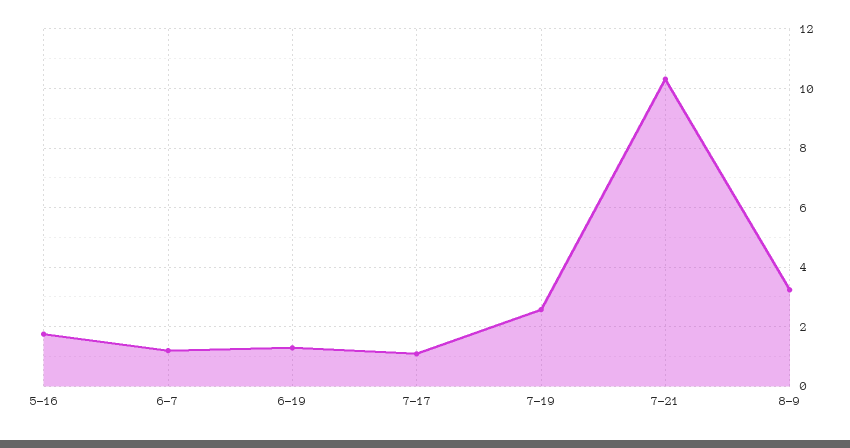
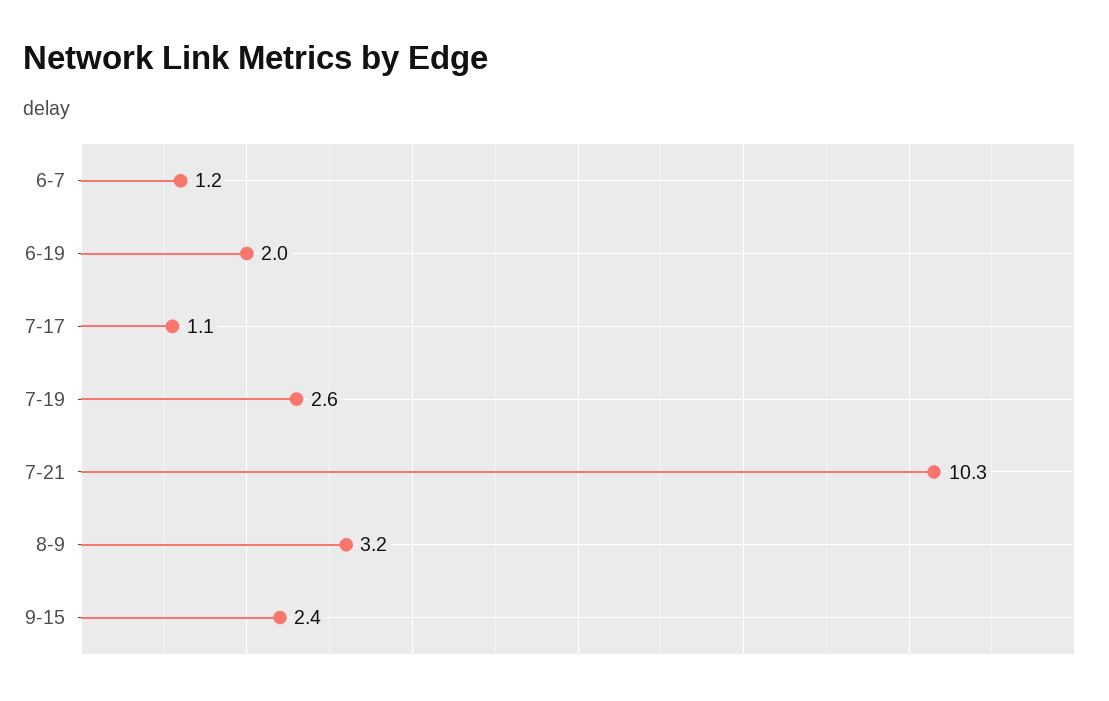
5-16: 1.75 -> none
6-19: 1.25 -> 2
9-15: none -> 2.4

